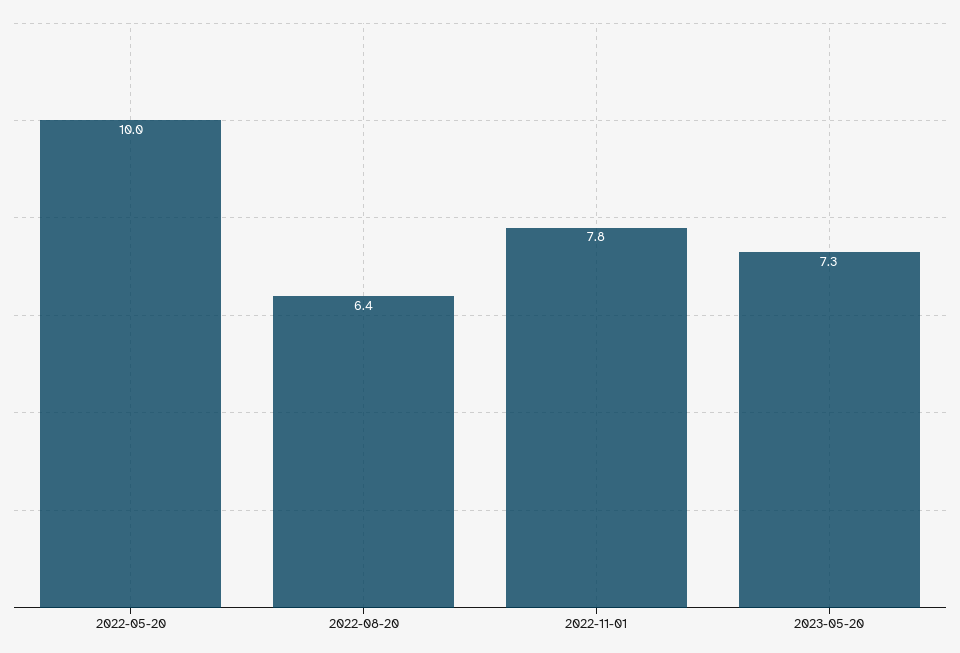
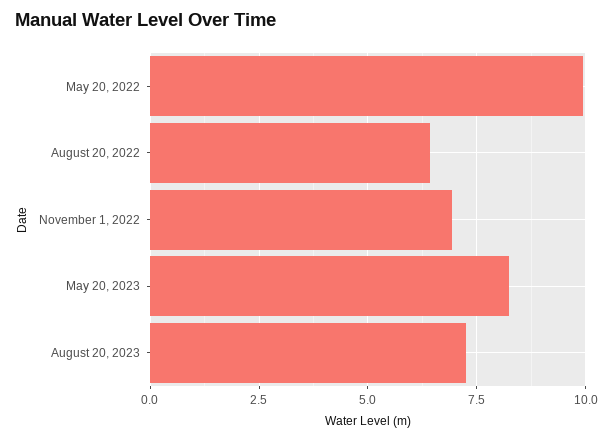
2022-11-01: 7.8 -> 7
2023-05-20: 7.3 -> 8.25
August 20, 2023: none -> 7.25

